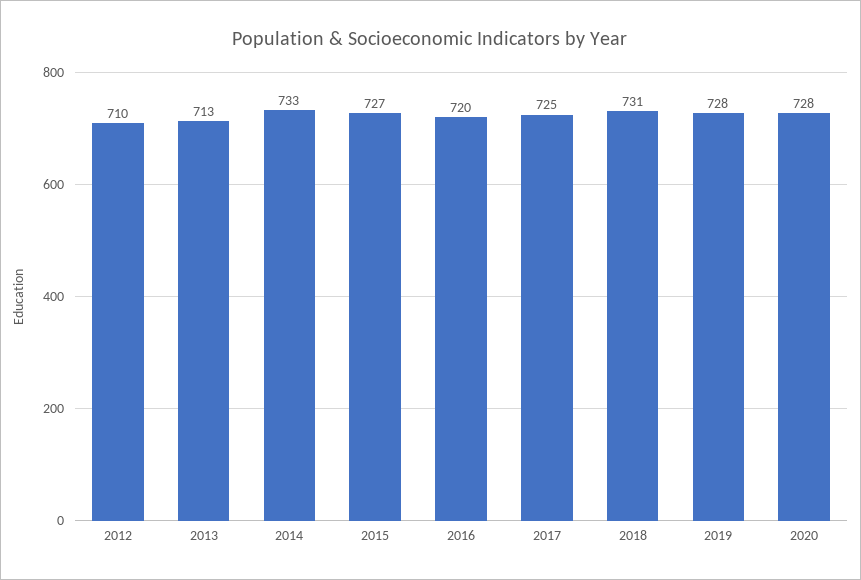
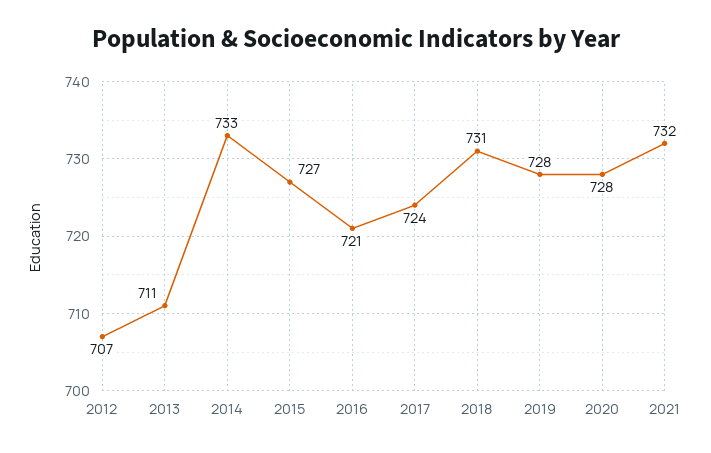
2012: 710 -> 707
2013: 713 -> 711
2016: 720 -> 721
2017: 725 -> 724
2021: none -> 732

